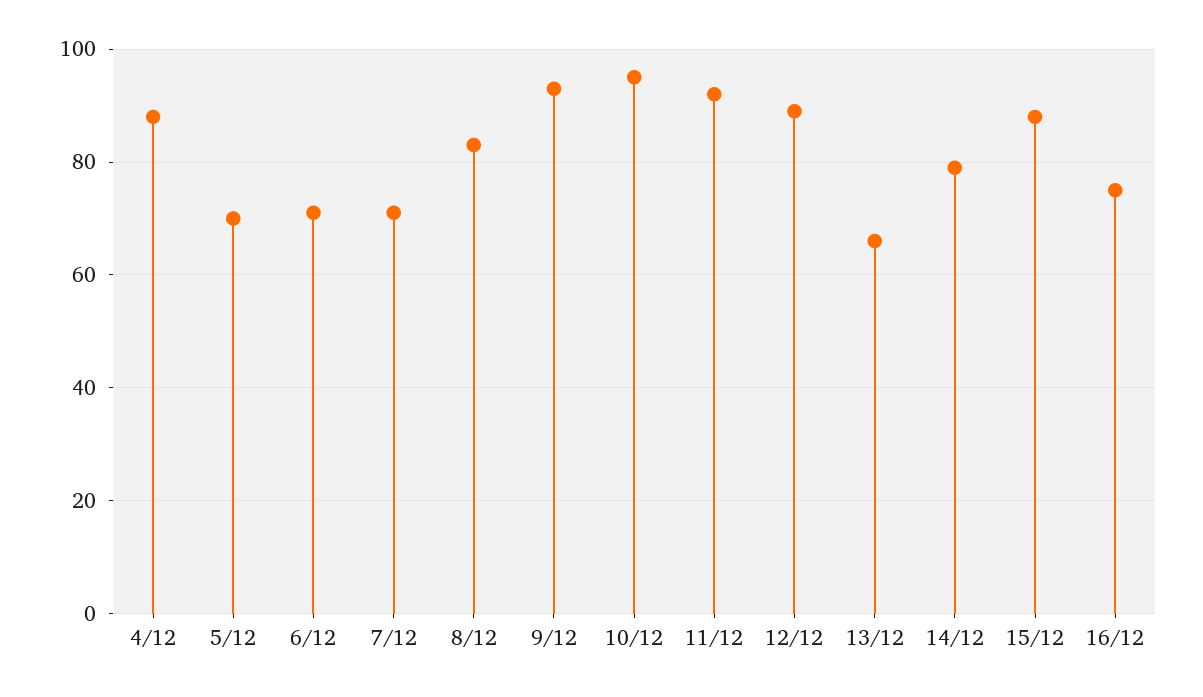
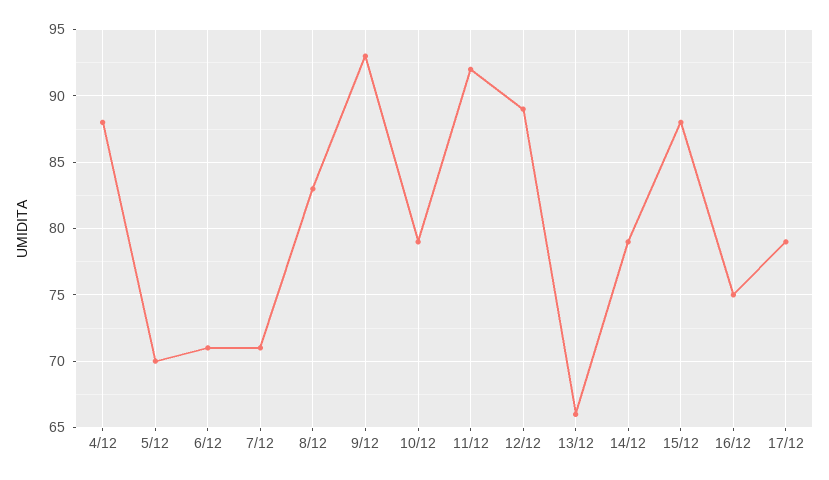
10/12: 95 -> 79
17/12: none -> 79

